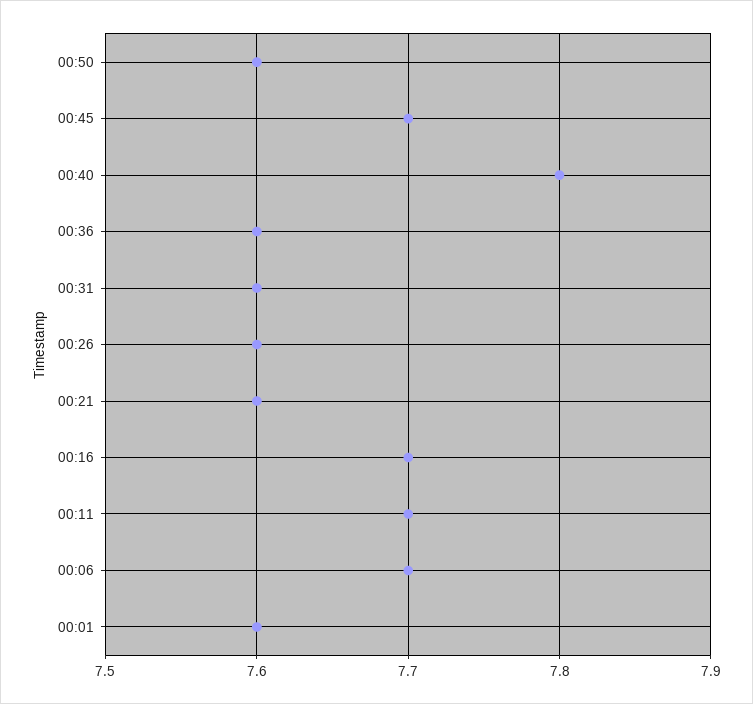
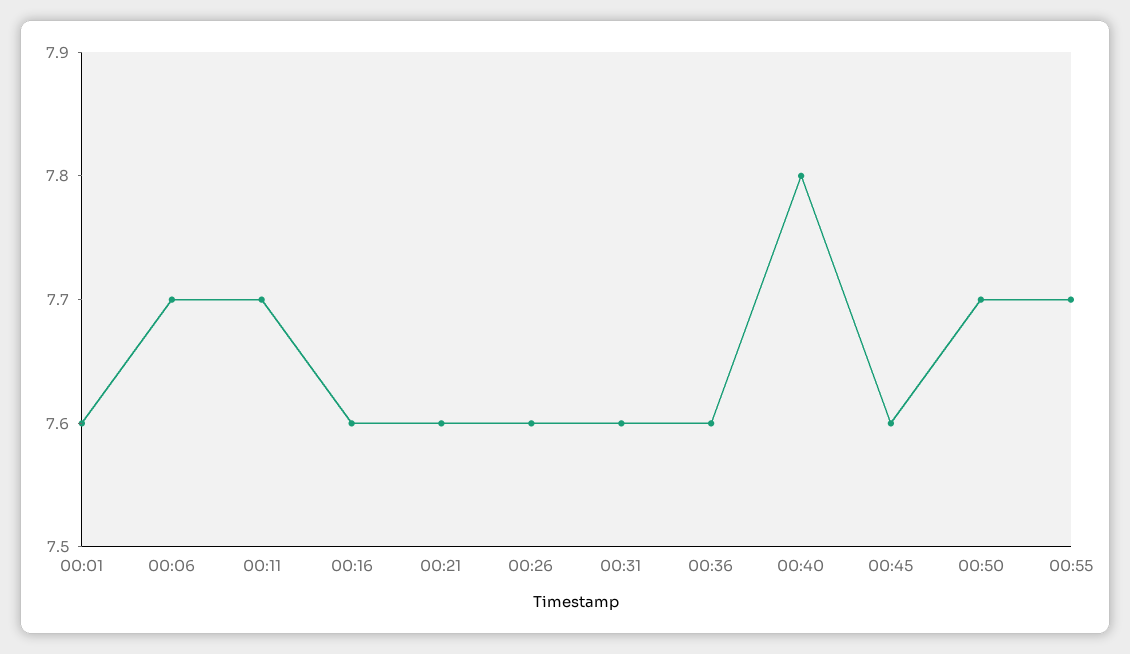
00:50: 7.6 -> 7.7
00:45: 7.7 -> 7.6
00:16: 7.7 -> 7.6
00:55: none -> 7.7

